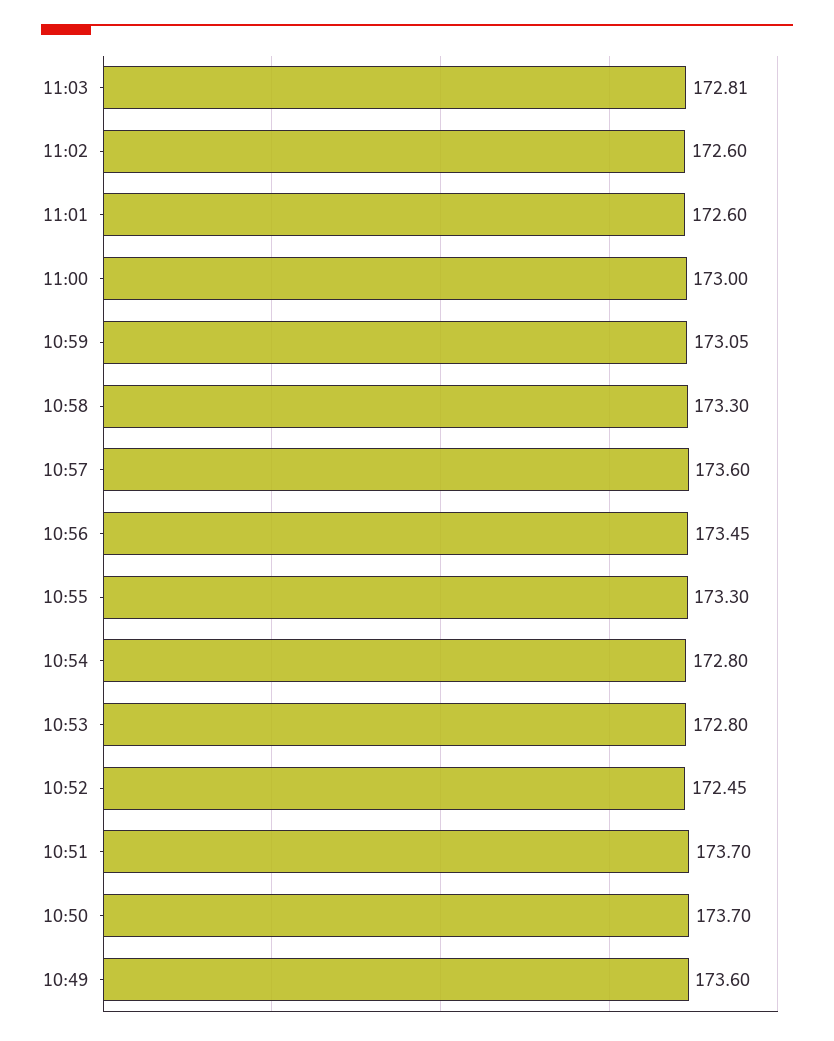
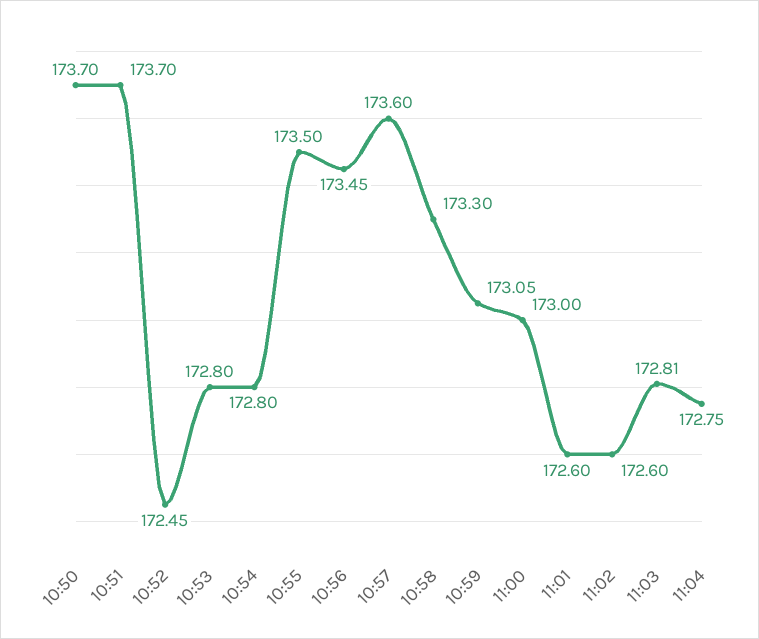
10:55: 173.3 -> 173.5
10:49: 173.6 -> none
11:04: none -> 172.75

